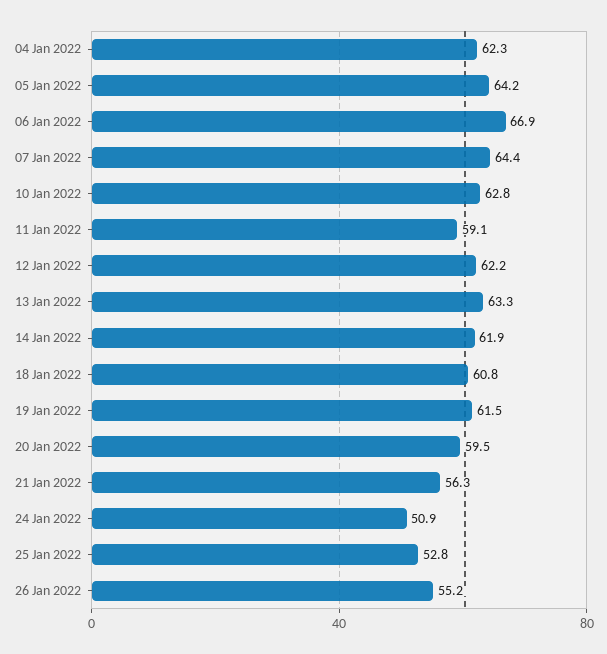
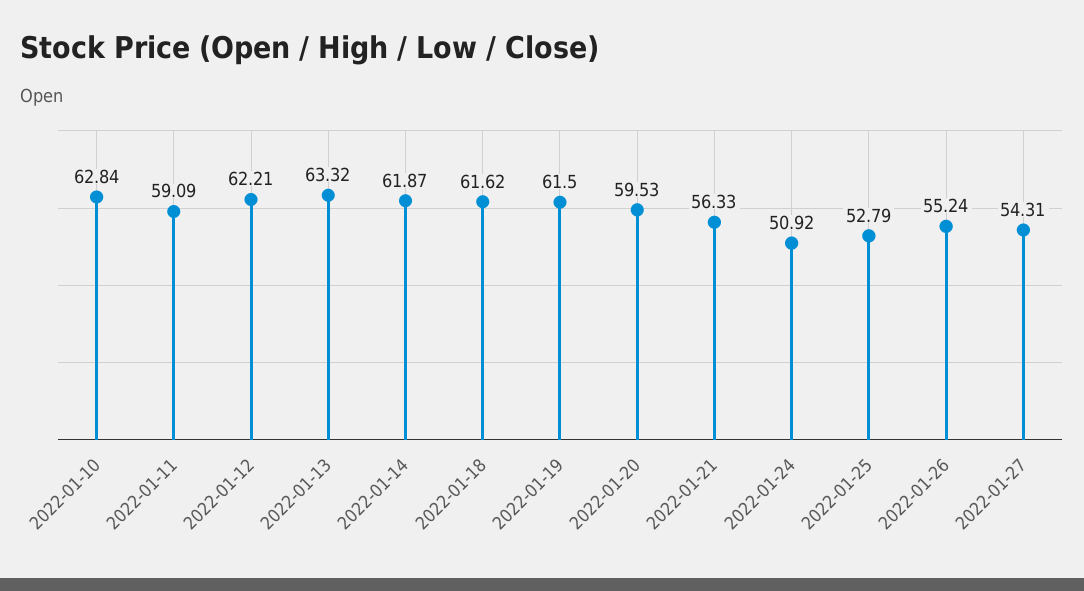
04 Jan 2022: 62.3 -> none
05 Jan 2022: 64.2 -> none
06 Jan 2022: 66.9 -> none
07 Jan 2022: 64.4 -> none
18 Jan 2022: 60.8 -> 61.62
2022-01-27: none -> 54.31

